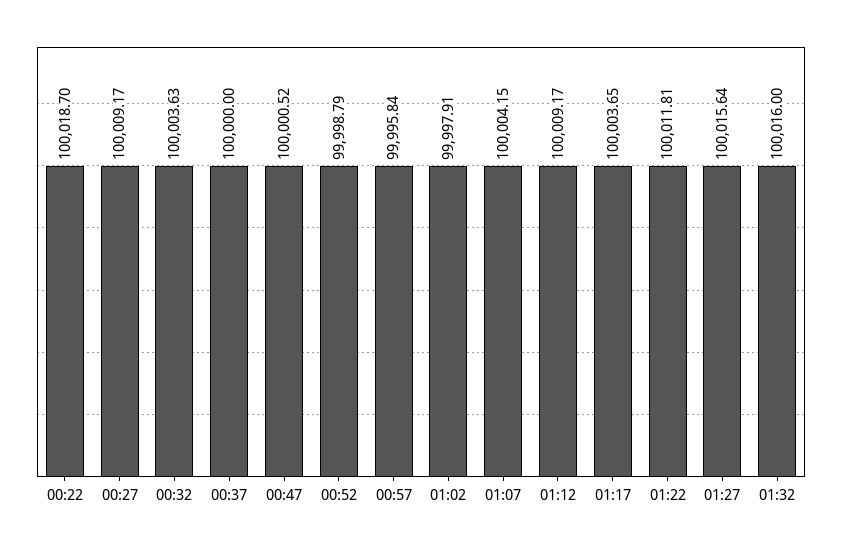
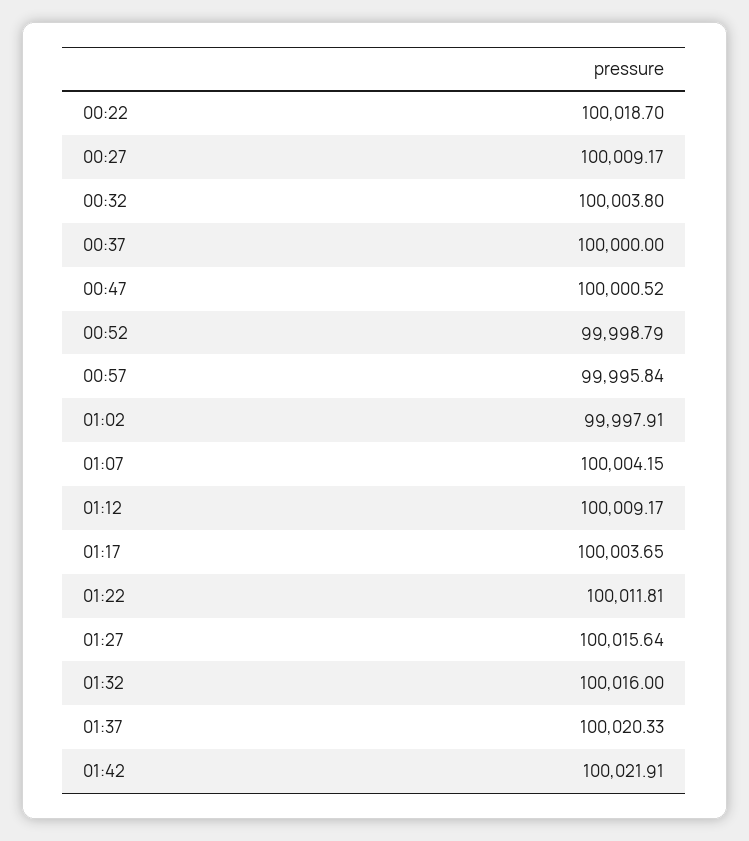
00:32: 100003.63 -> 100003.8
01:37: none -> 100020.33
01:42: none -> 100021.91

